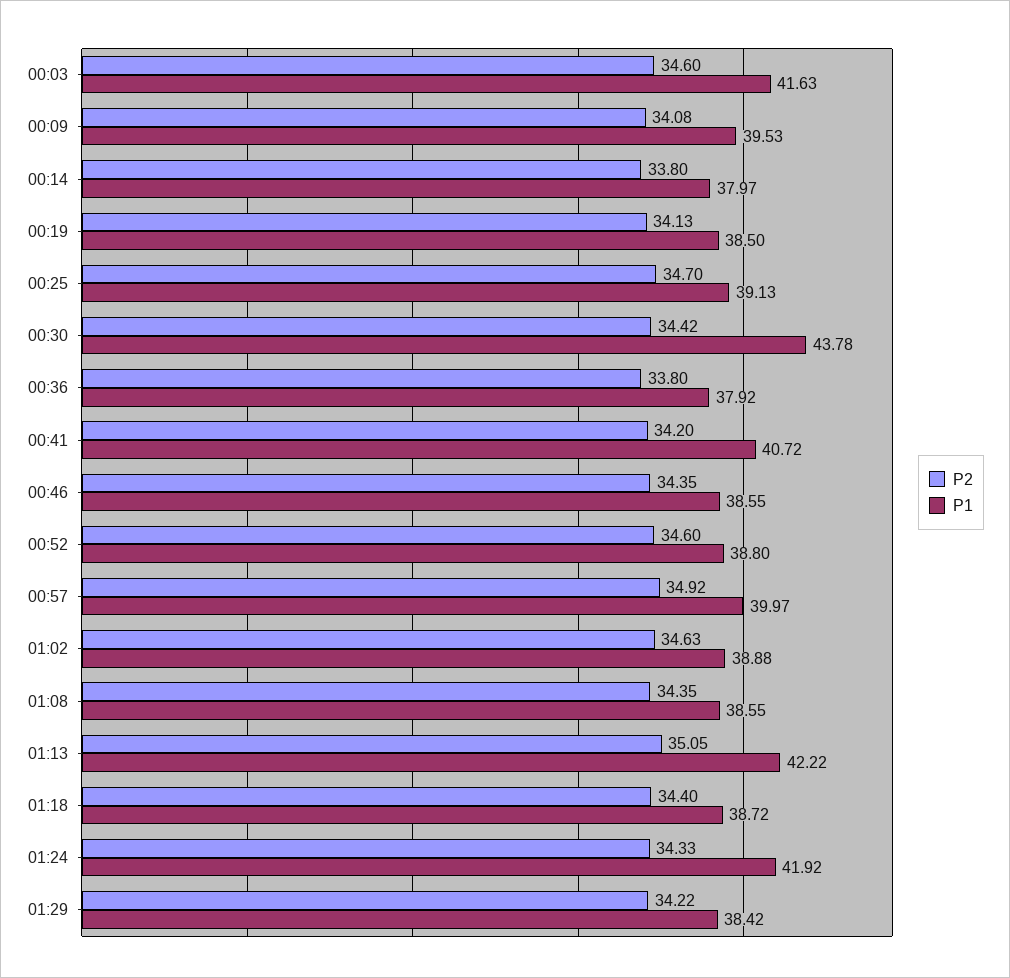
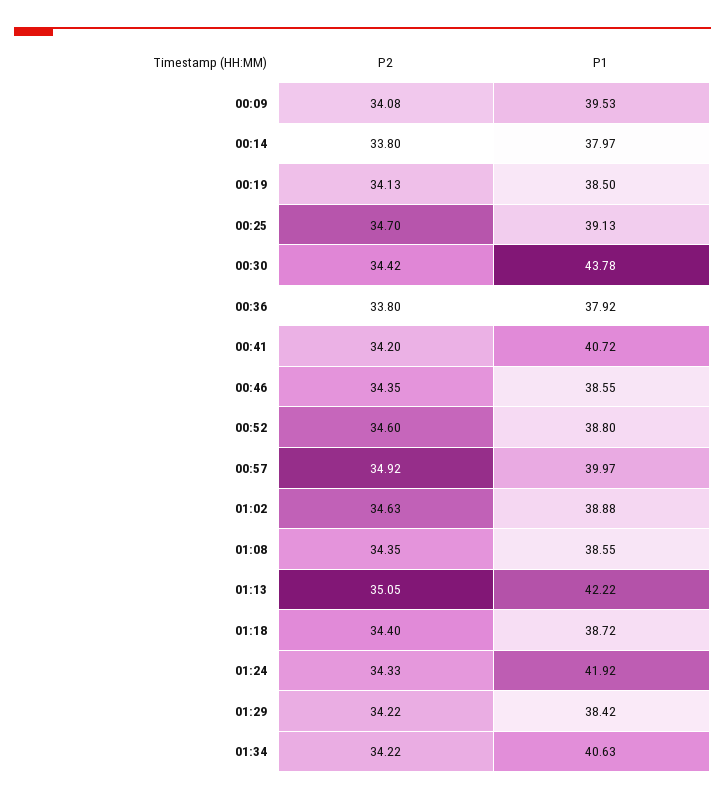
P2, 00:03: 34.6 -> none
P1, 00:03: 41.63 -> none
P2, 01:34: none -> 34.22
P1, 01:34: none -> 40.63

